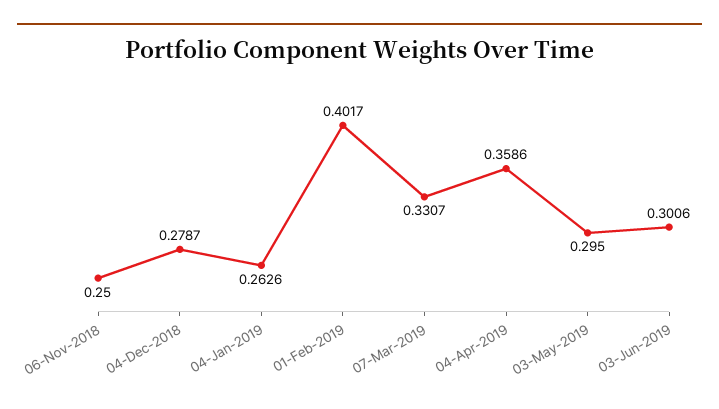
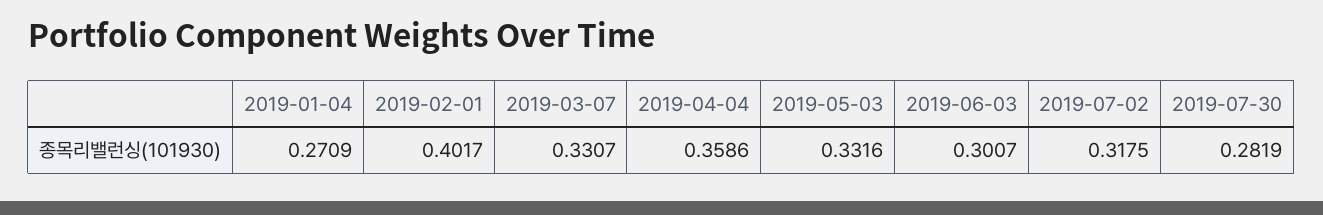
06-Nov-2018: 0.25 -> none
04-Dec-2018: 0.2787 -> none
04-Jan-2019: 0.2626 -> 0.2709
03-May-2019: 0.295 -> 0.3316
03-Jun-2019: 0.3006 -> 0.3007
2019-07-02: none -> 0.3175
2019-07-30: none -> 0.2819

